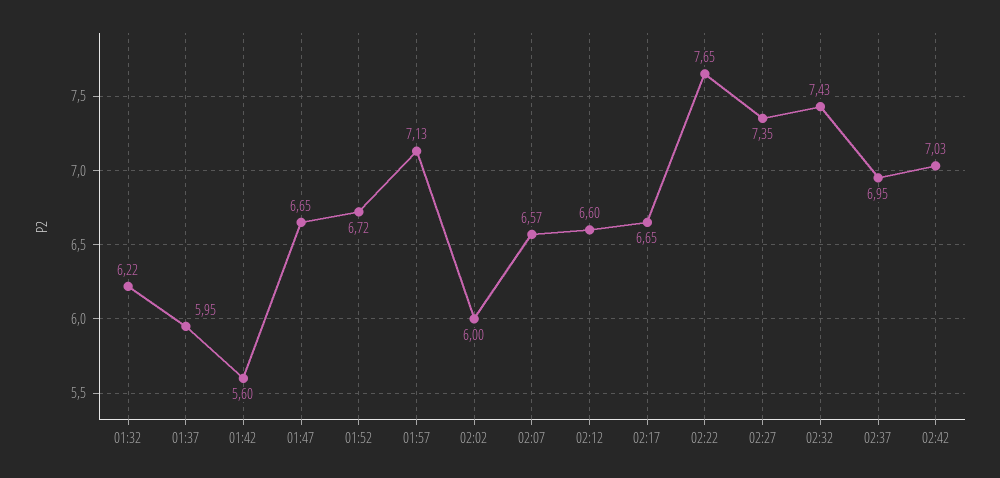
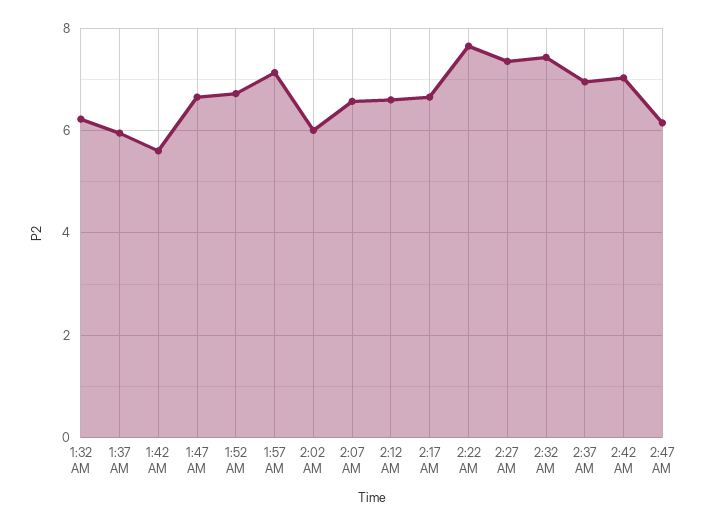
2:47 AM: none -> 6.2

